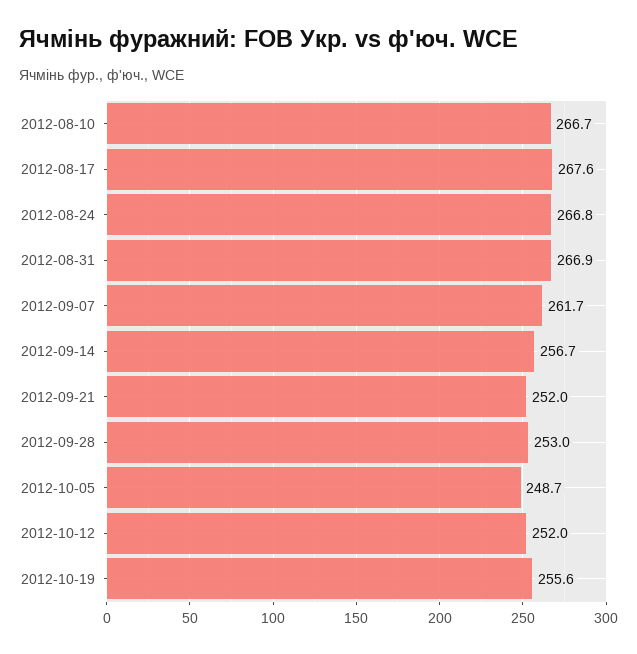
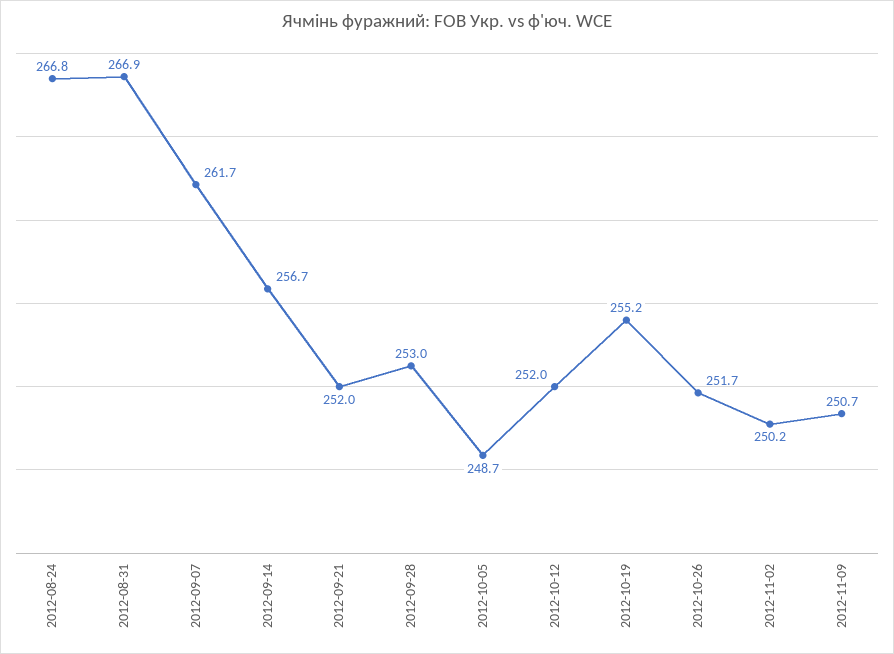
2012-08-10: 266.7 -> none
2012-08-17: 267.6 -> none
2012-10-19: 255.6 -> 255.2
2012-10-26: none -> 251.7
2012-11-02: none -> 250.2
2012-11-09: none -> 250.7

